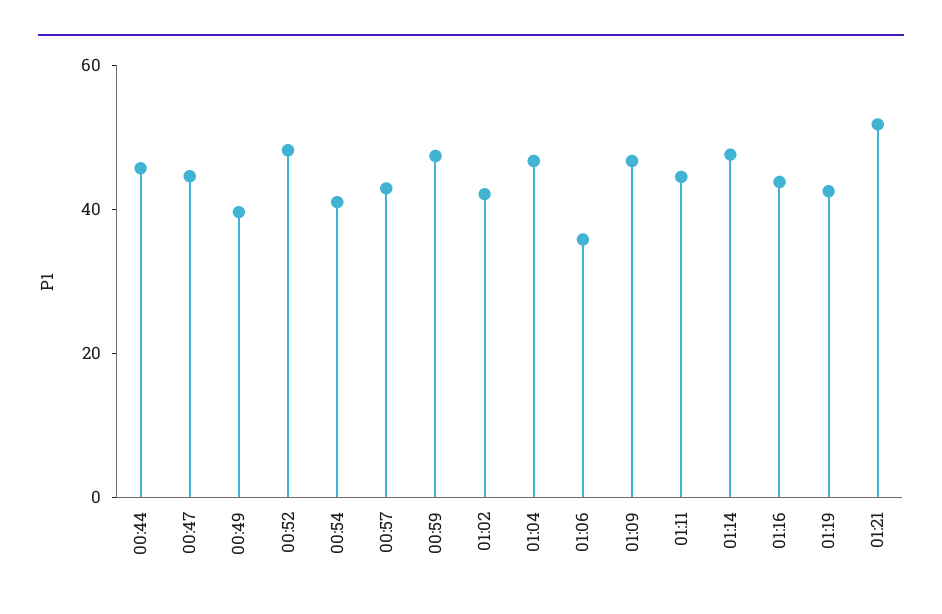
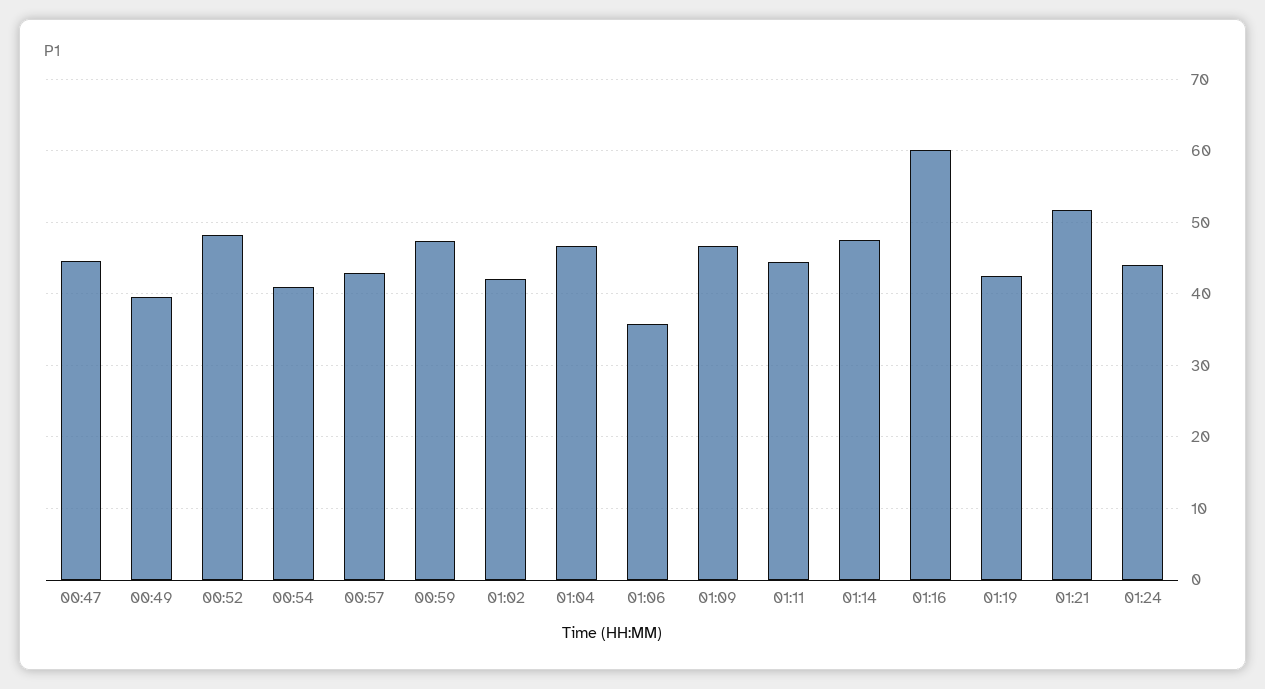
00:44: 45 -> none
01:16: 45 -> 60
01:24: none -> 44

